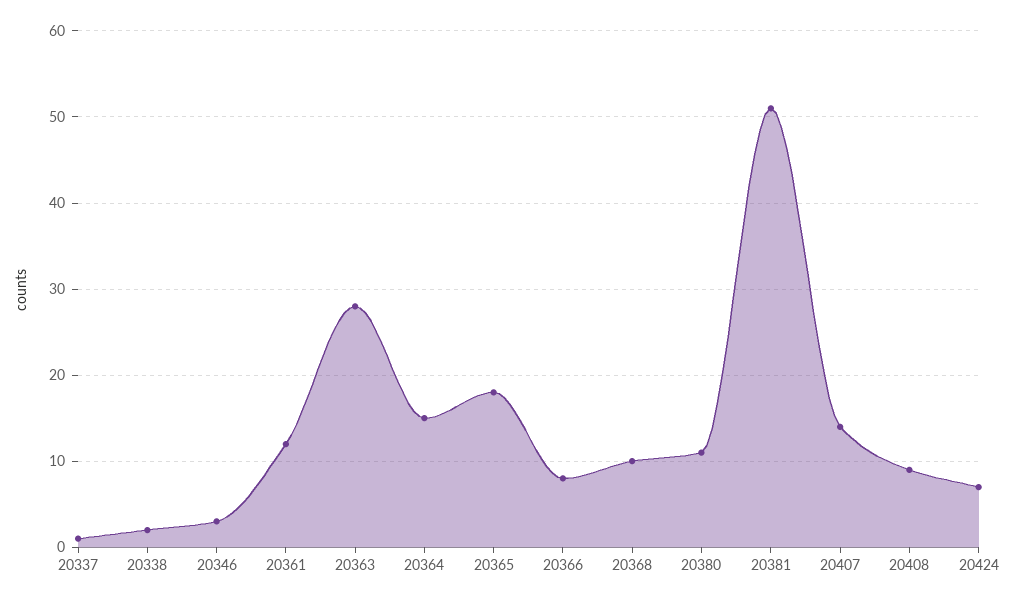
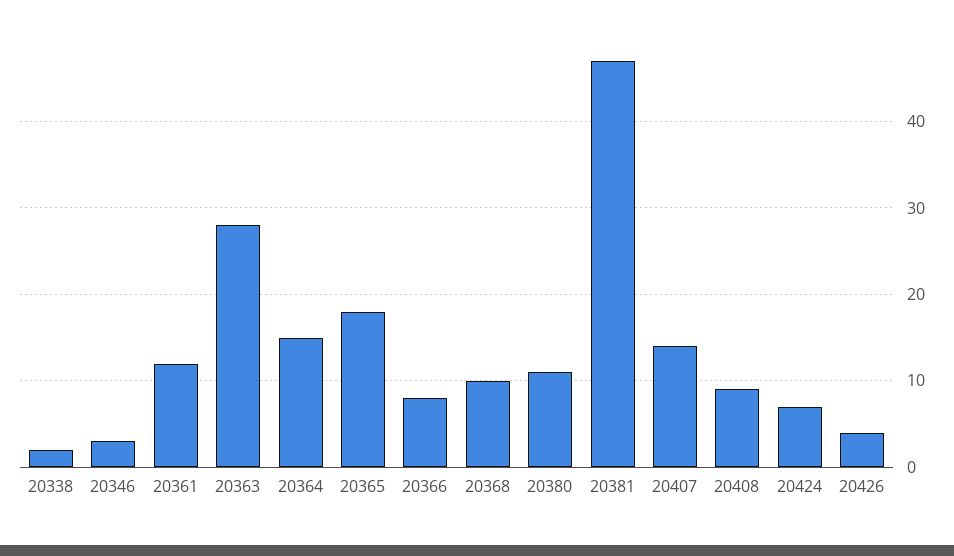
20337: 1 -> none
20381: 51 -> 47
20426: none -> 4

